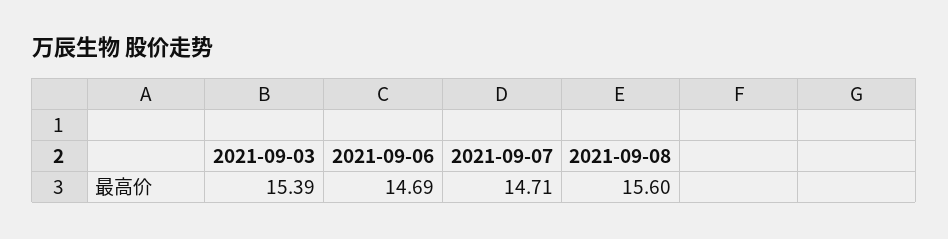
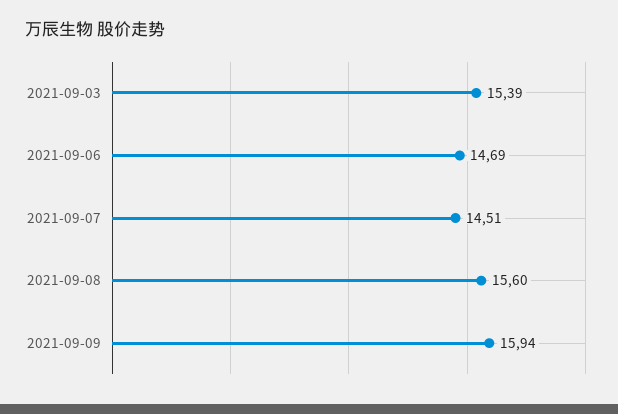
2021-09-07: 14.71 -> 14.51
2021-09-09: none -> 15.94

